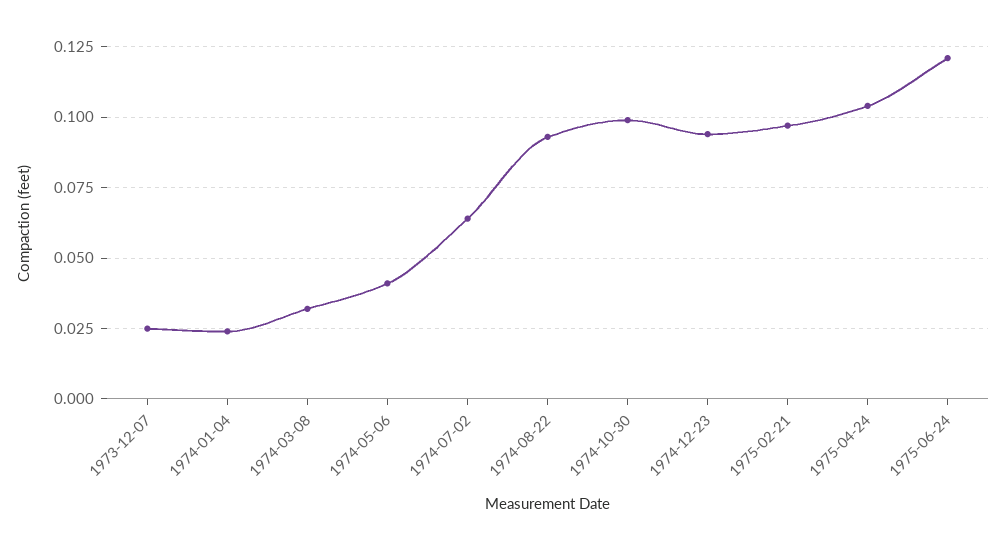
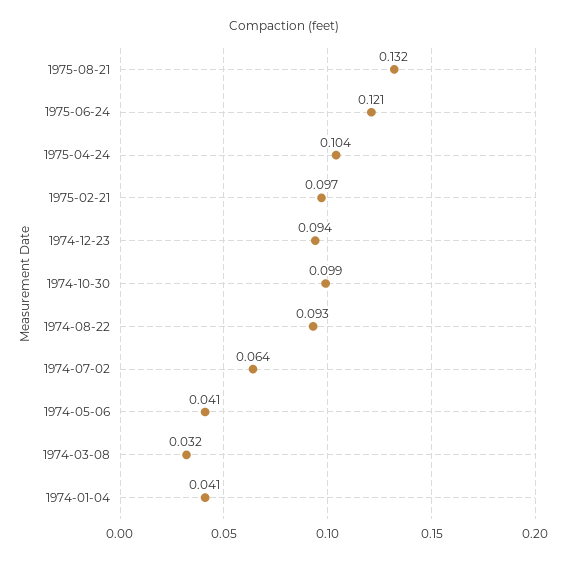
1973-12-07: 0.025 -> none
1974-01-04: 0.025 -> 0.041
1975-08-21: none -> 0.132

